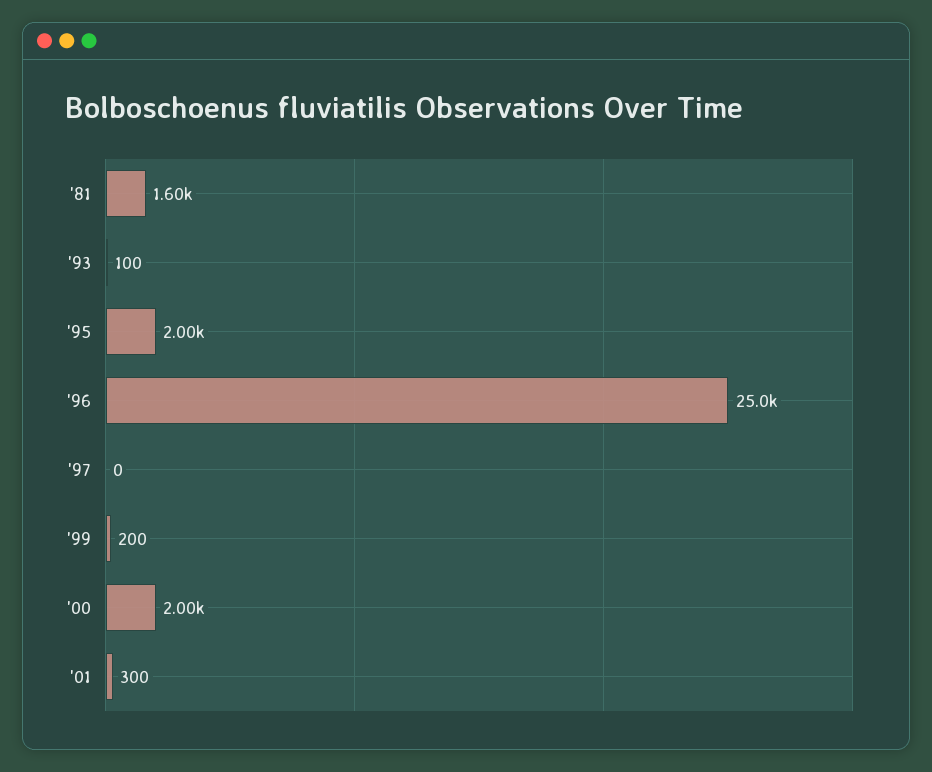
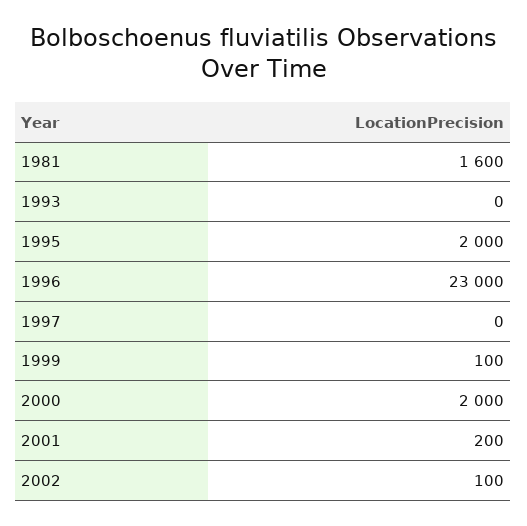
'93: 100 -> 0
'96: 25000 -> 23000
'99: 200 -> 100
'01: 300 -> 200
2002: none -> 100

